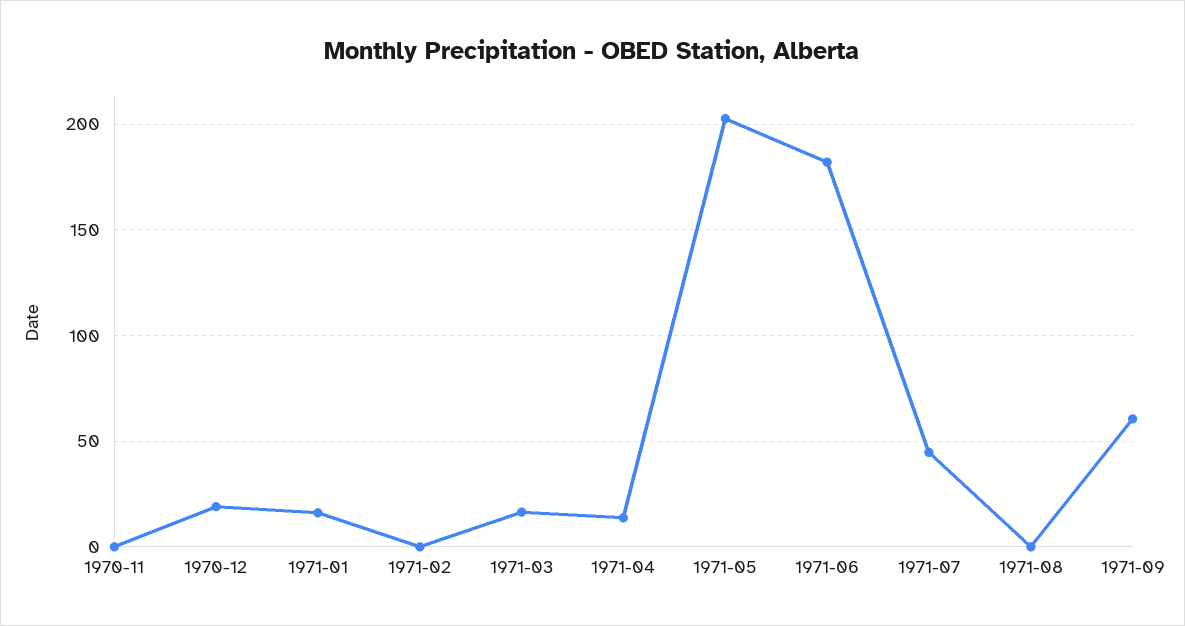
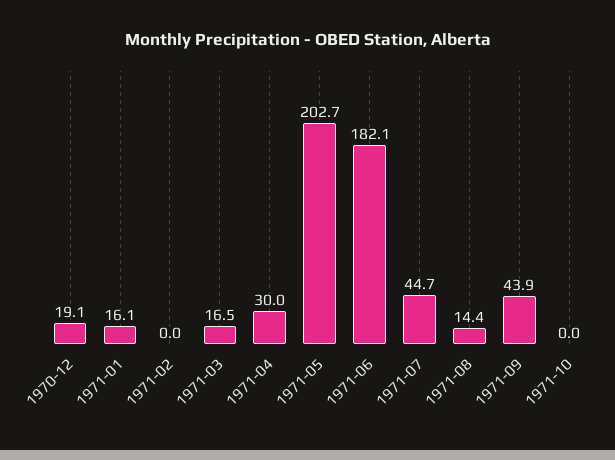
1970-11: 0 -> none
1971-04: 15 -> 30
1971-08: 0 -> 14.4
1971-09: 60 -> 43.9
1971-10: none -> 0

